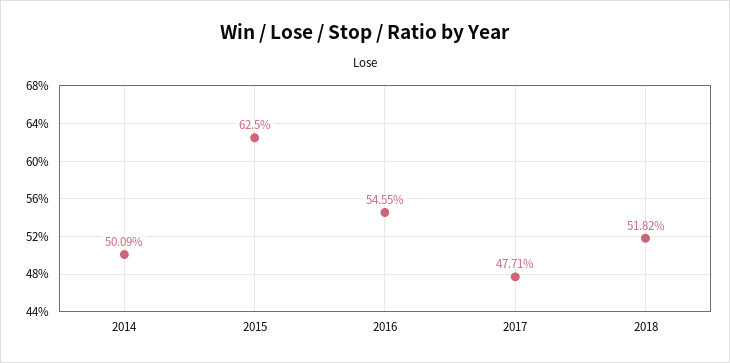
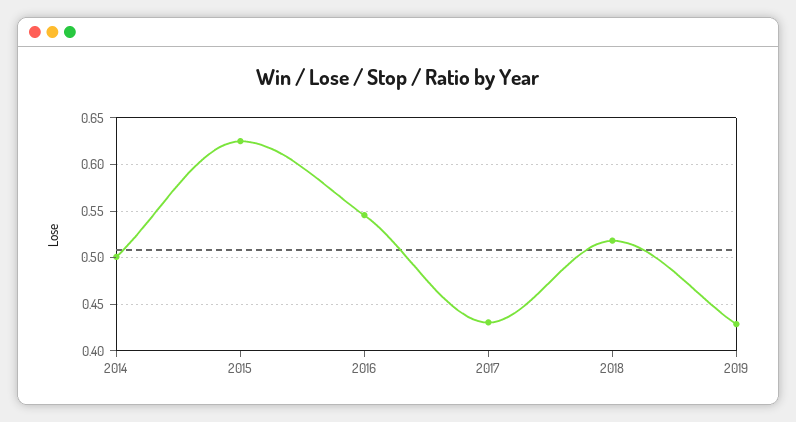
2017: 0.4771 -> 0.43
2019: none -> 0.43

